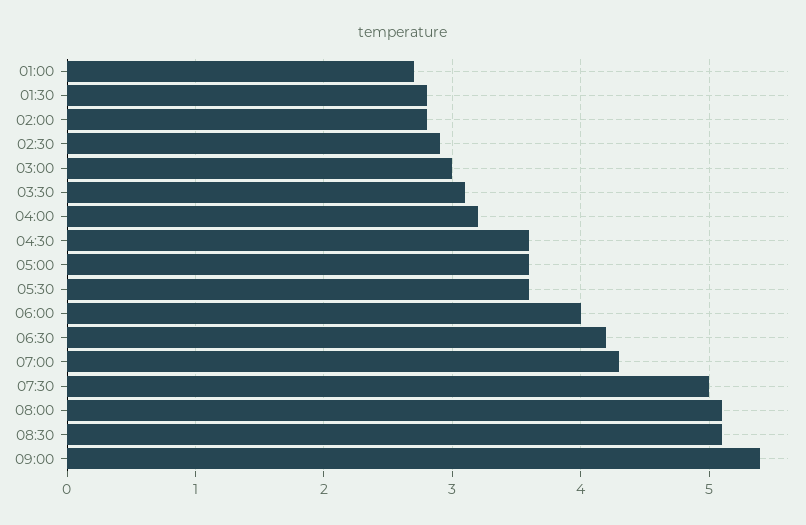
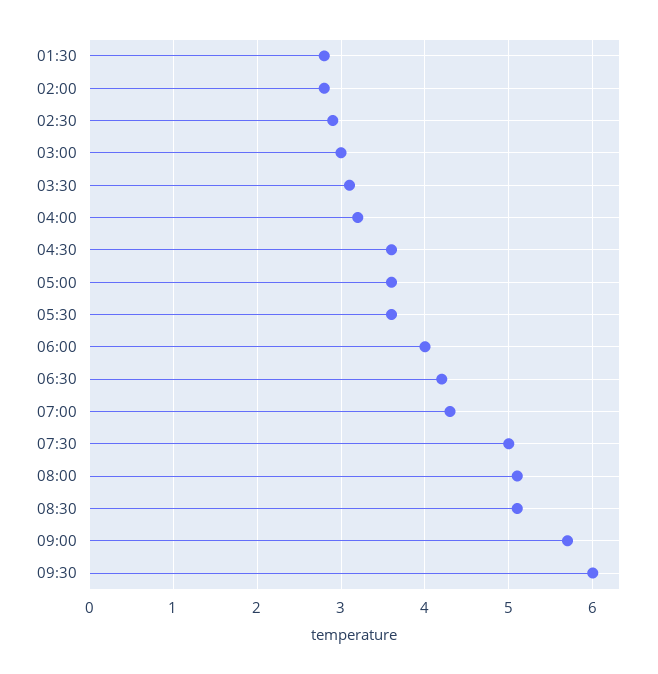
01:00: 2.7 -> none
09:00: 5.4 -> 5.7
09:30: none -> 6

